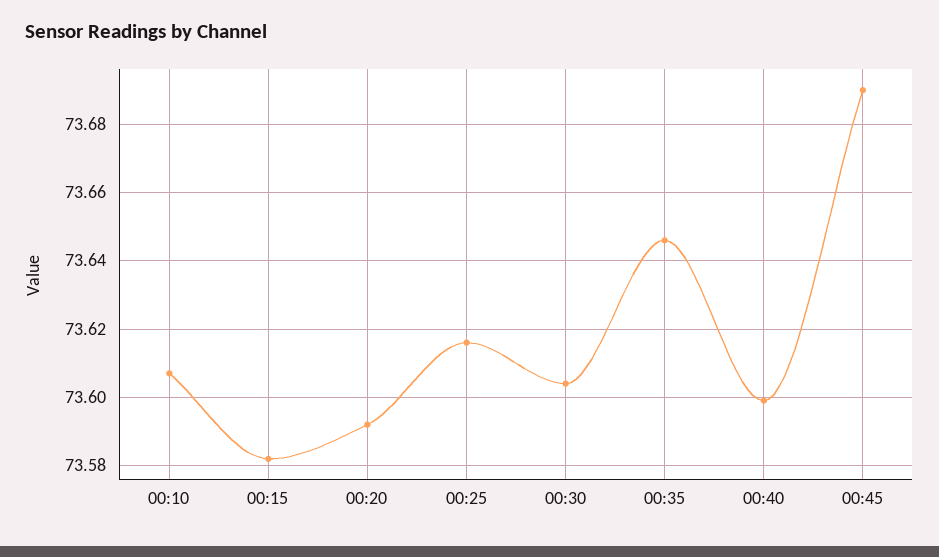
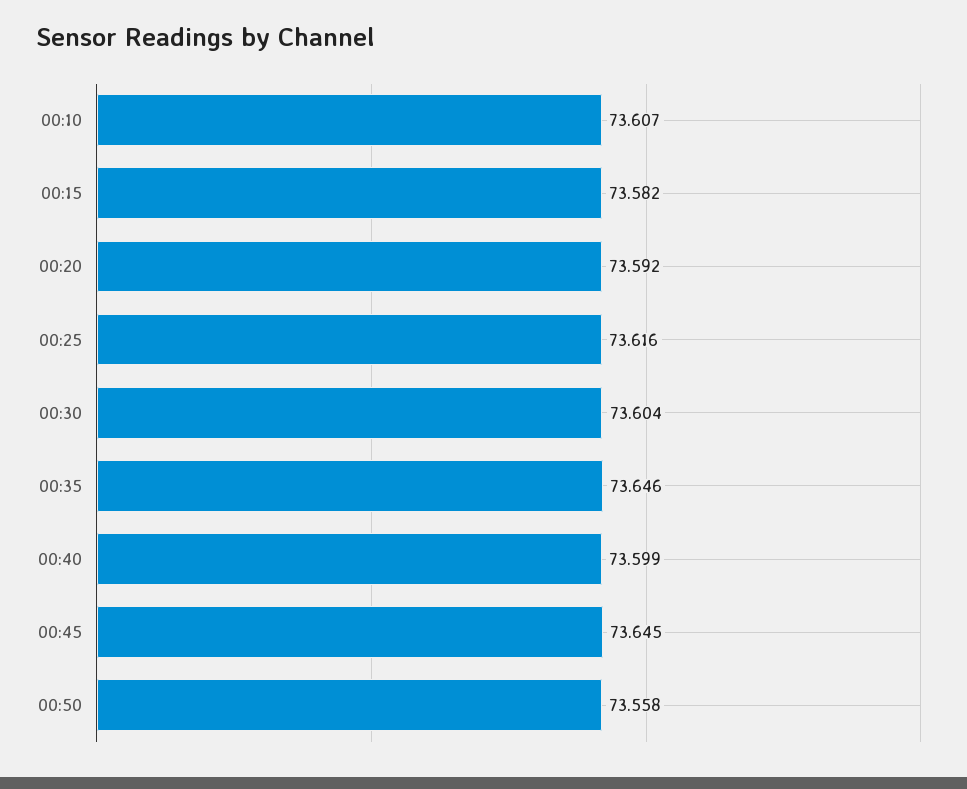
00:45: 73.69 -> 73.645
00:50: none -> 73.558

